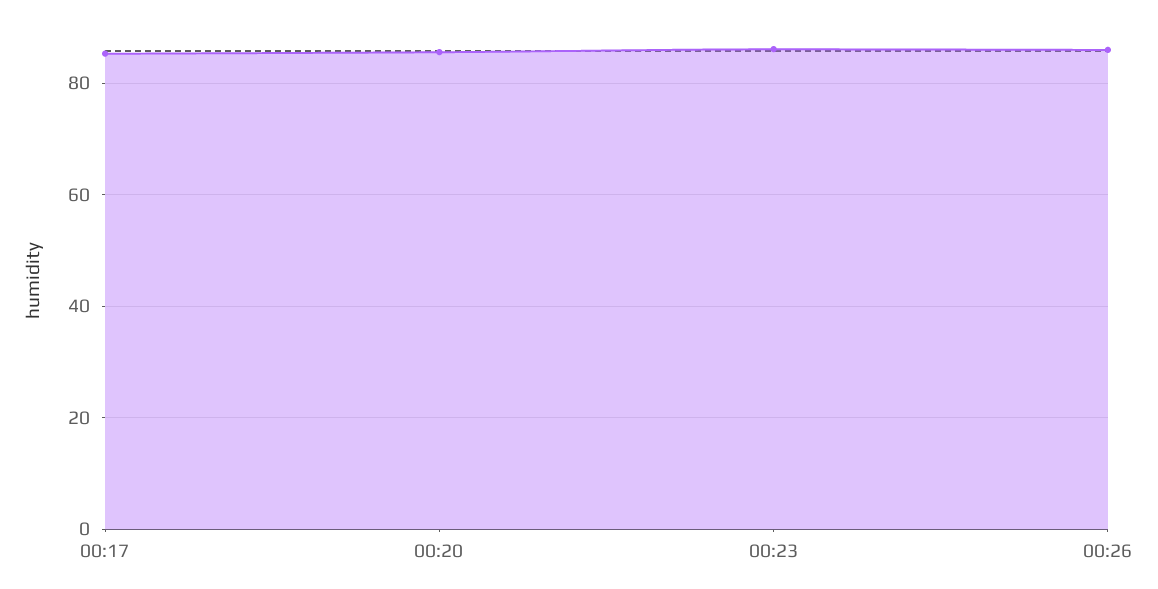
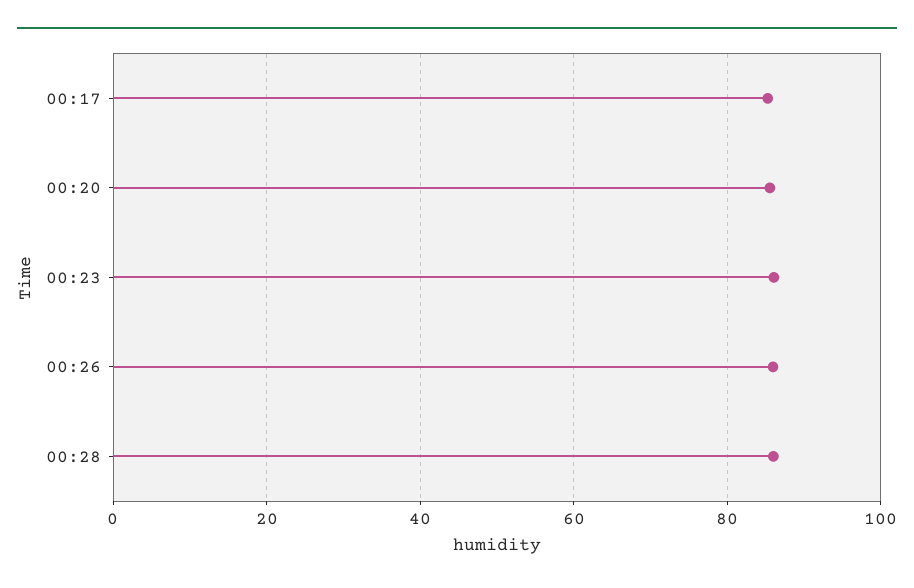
00:28: none -> 86

